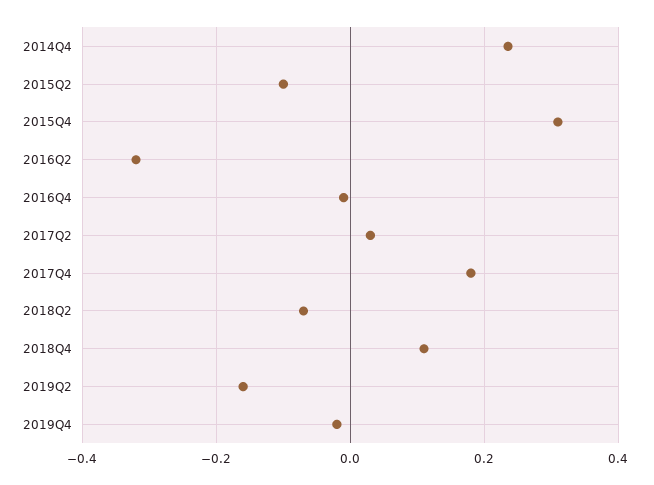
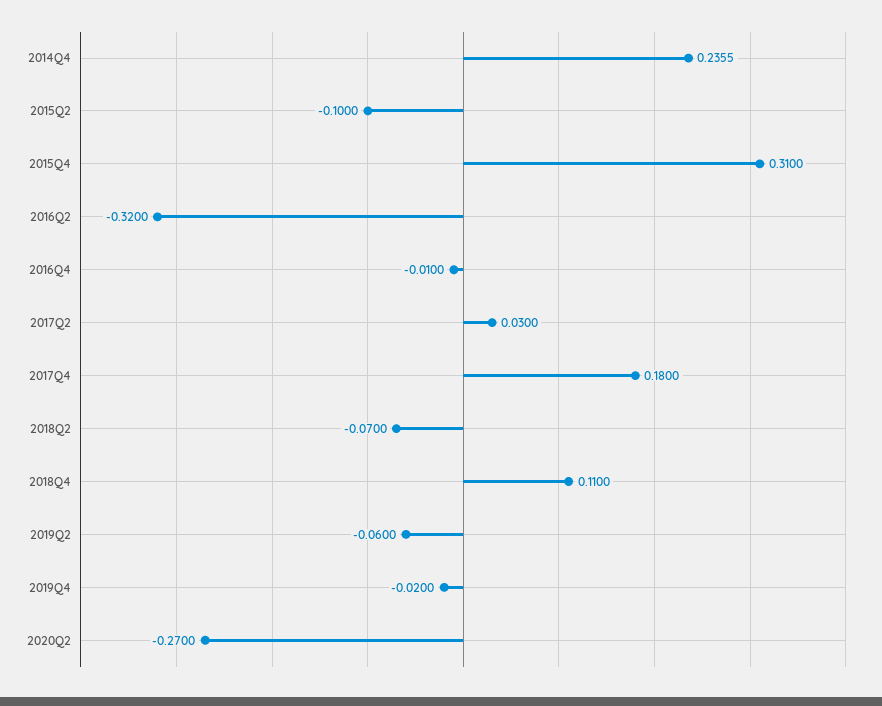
2019Q2: -0.16 -> -0.06
2020Q2: none -> -0.27

